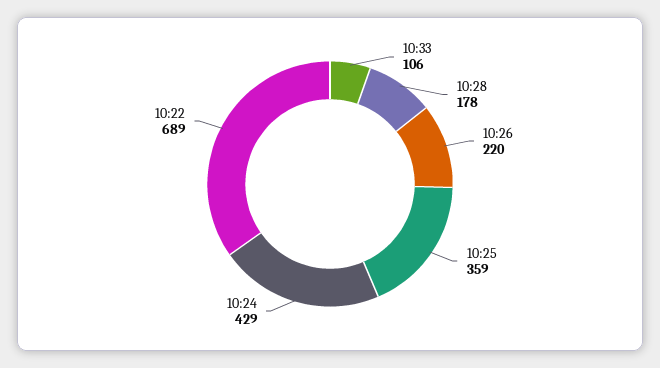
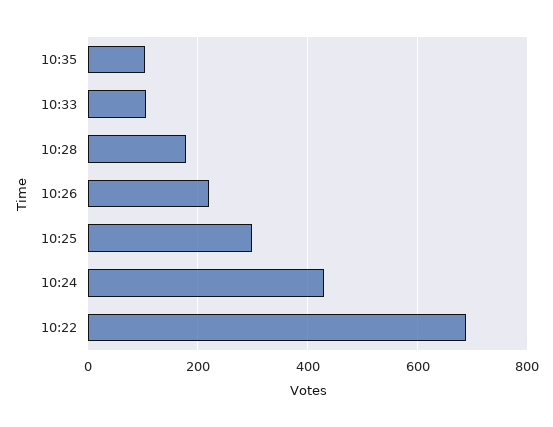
10:25: 359 -> 300
10:35: none -> 100

